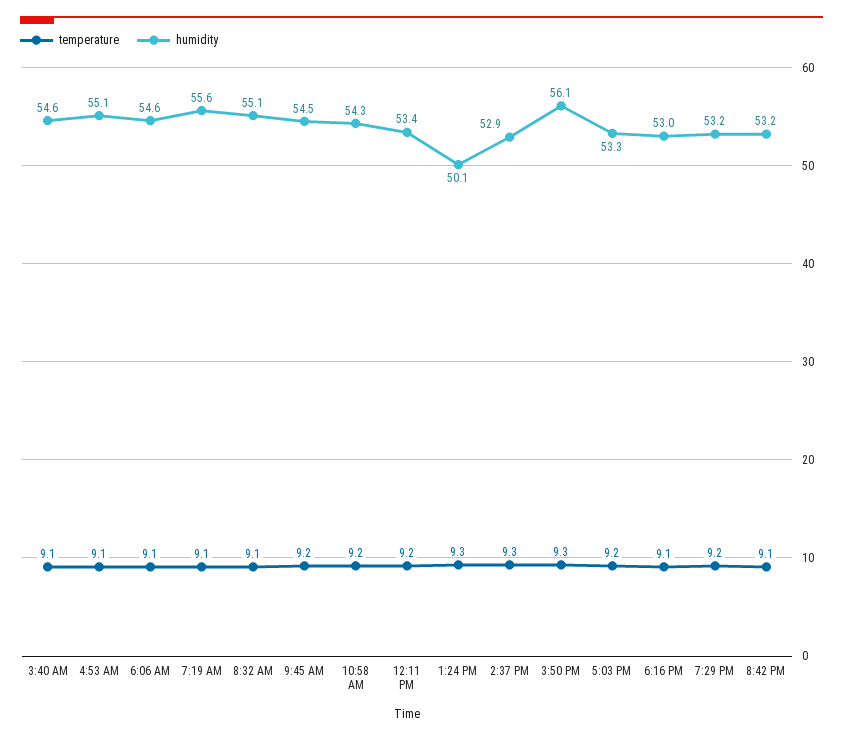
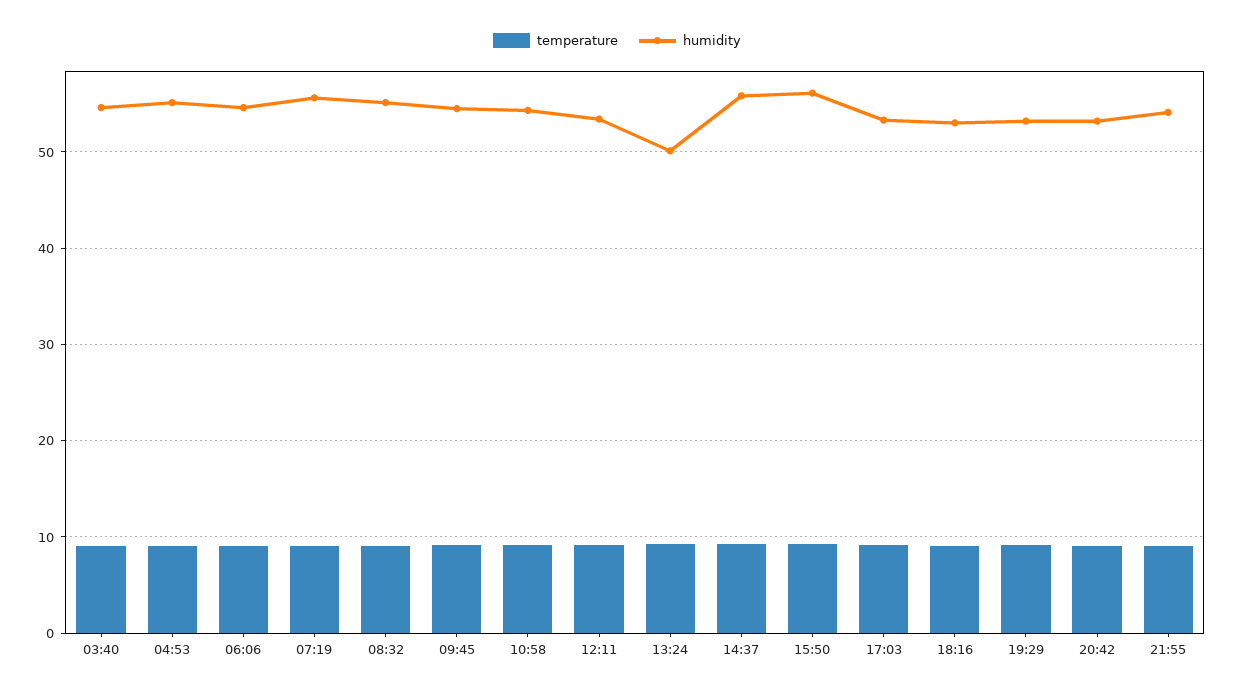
humidity, 2:37 PM: 52.9 -> 56
temperature, 21:55: none -> 9
humidity, 21:55: none -> 54

